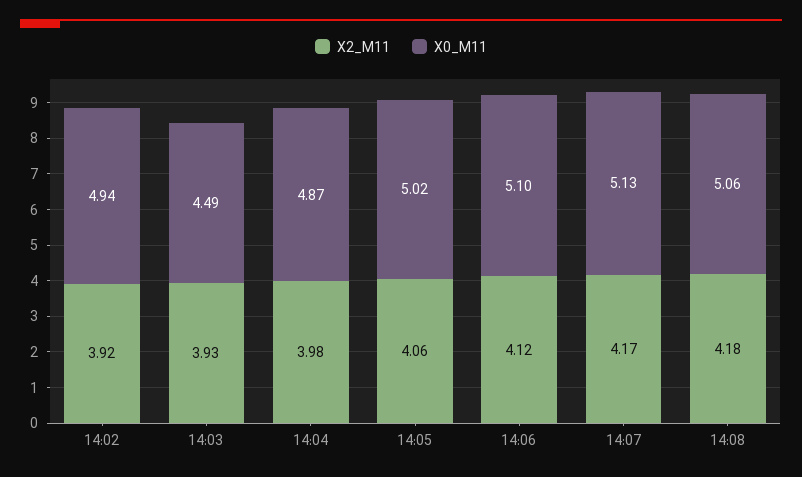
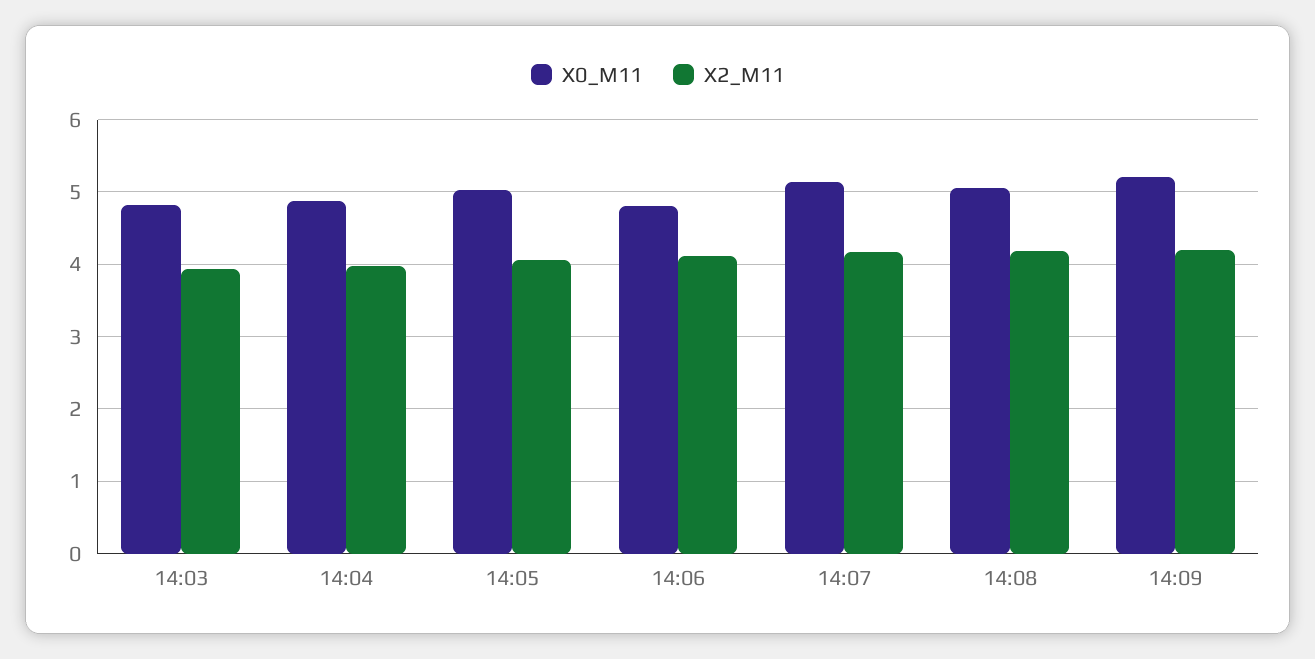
X2_M11, 14:02: 3.92 -> none
X0_M11, 14:02: 4.94 -> none
X0_M11, 14:03: 4.49 -> 4.8
X0_M11, 14:06: 5.1 -> 4.8
X0_M11, 14:09: none -> 5.2
X2_M11, 14:09: none -> 4.2

